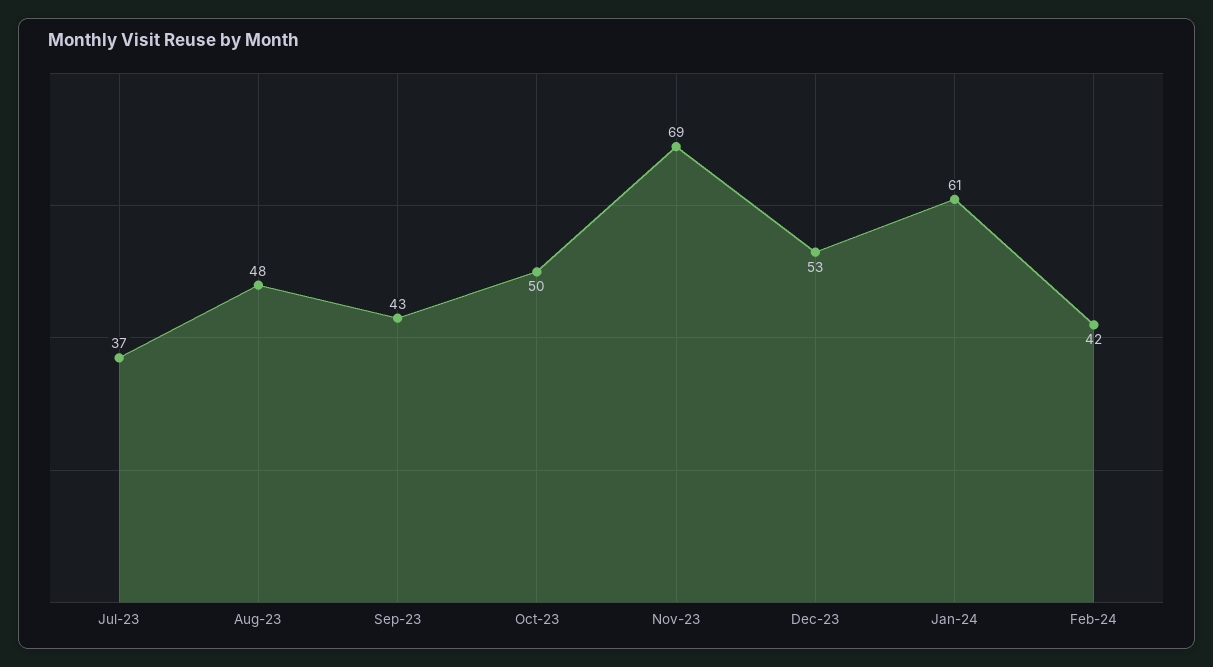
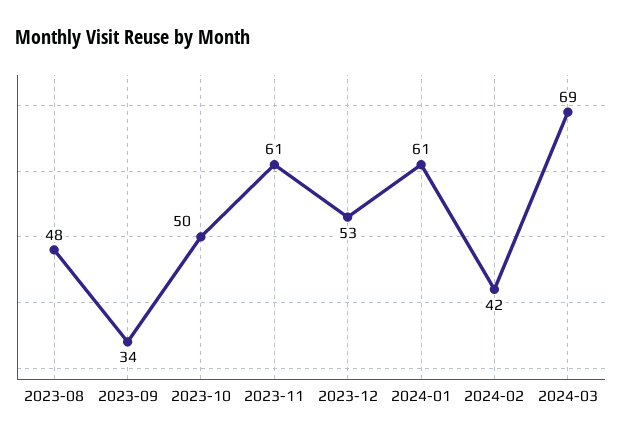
Jul-23: 37 -> none
Sep-23: 43 -> 34
Nov-23: 69 -> 61
2024-03: none -> 69

